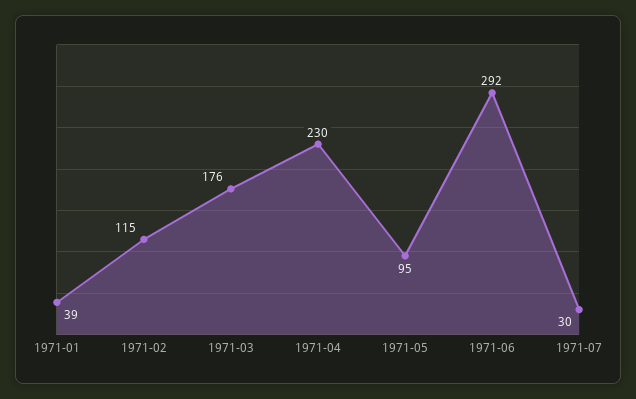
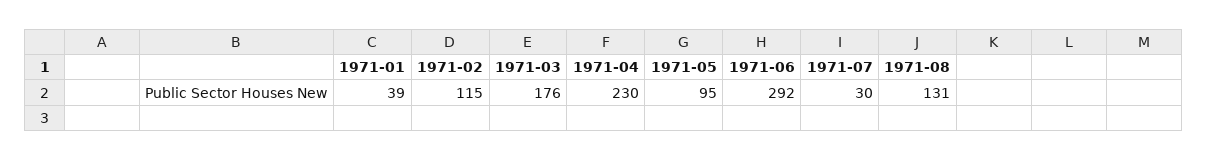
1971-08: none -> 131

